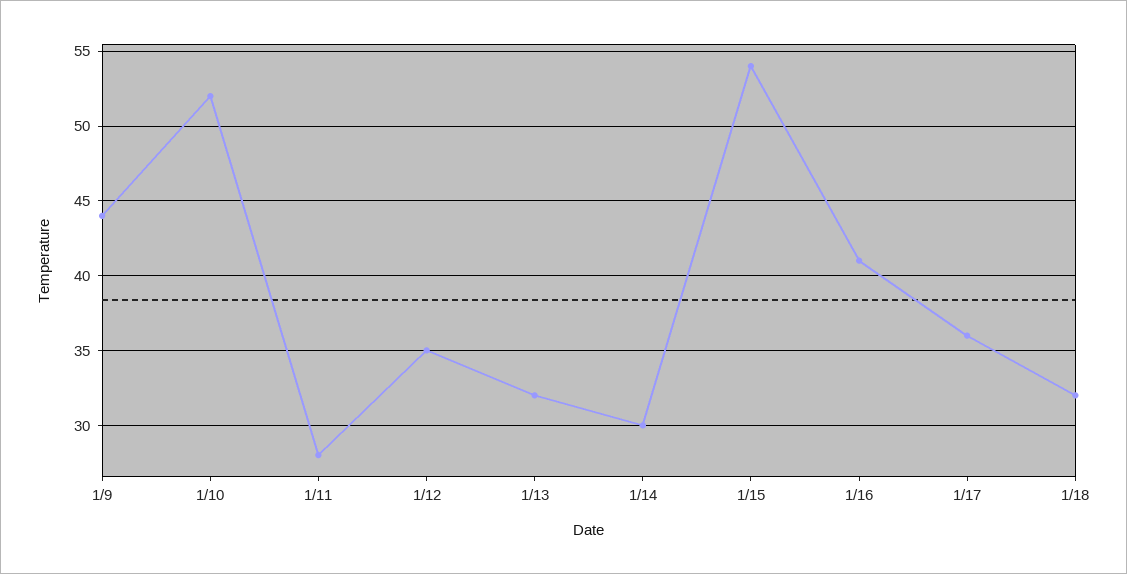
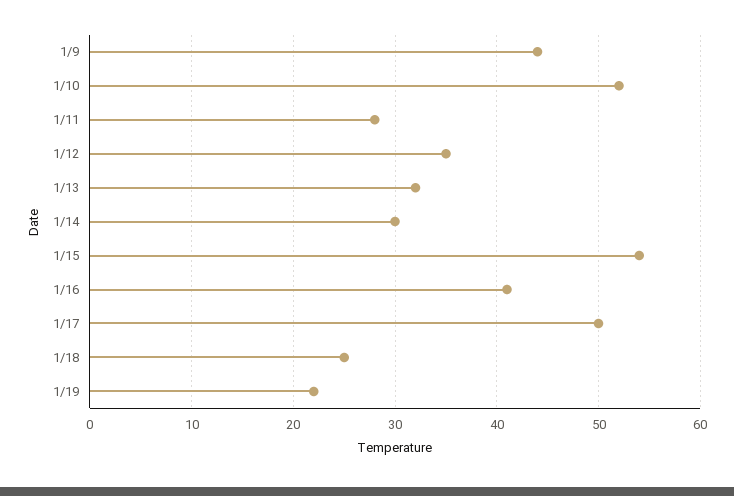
1/17: 36 -> 50
1/18: 32 -> 25
1/19: none -> 22

